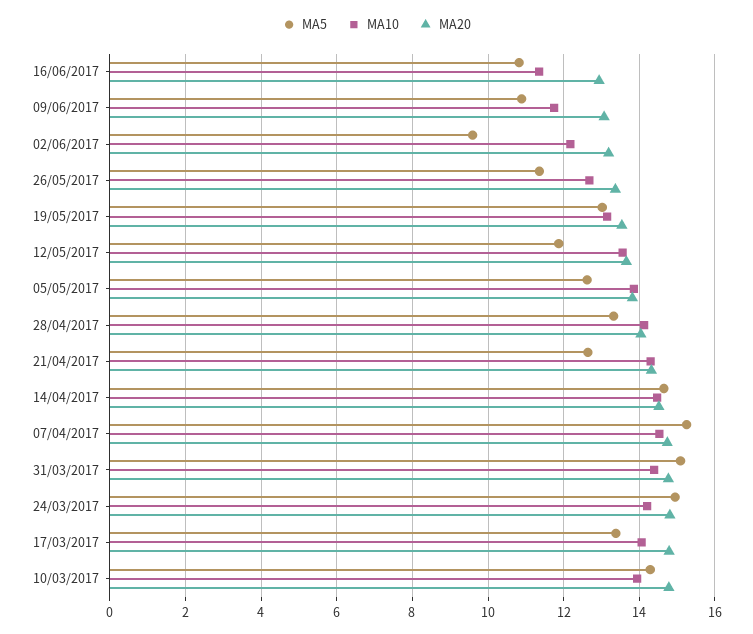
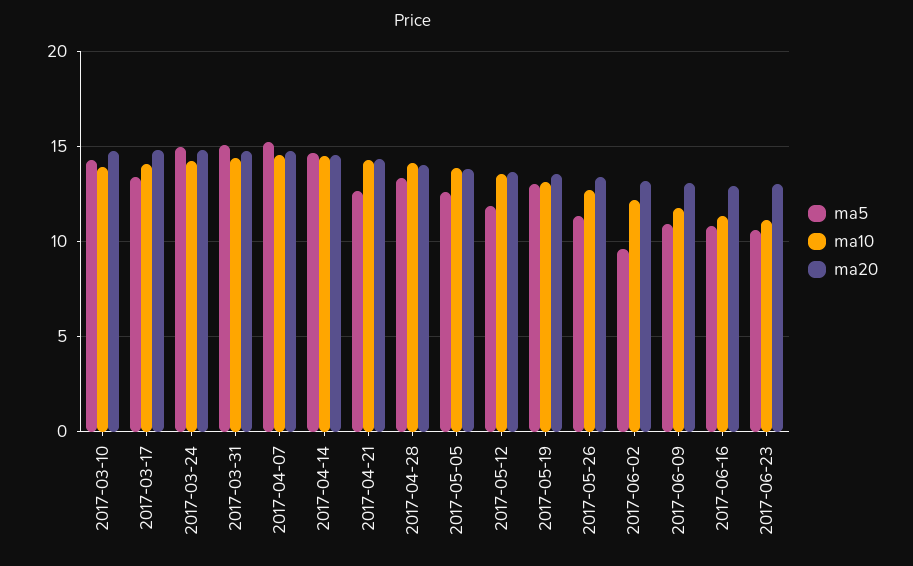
MA5, 2017-06-23: none -> 10.5
MA10, 2017-06-23: none -> 11
MA20, 2017-06-23: none -> 13

